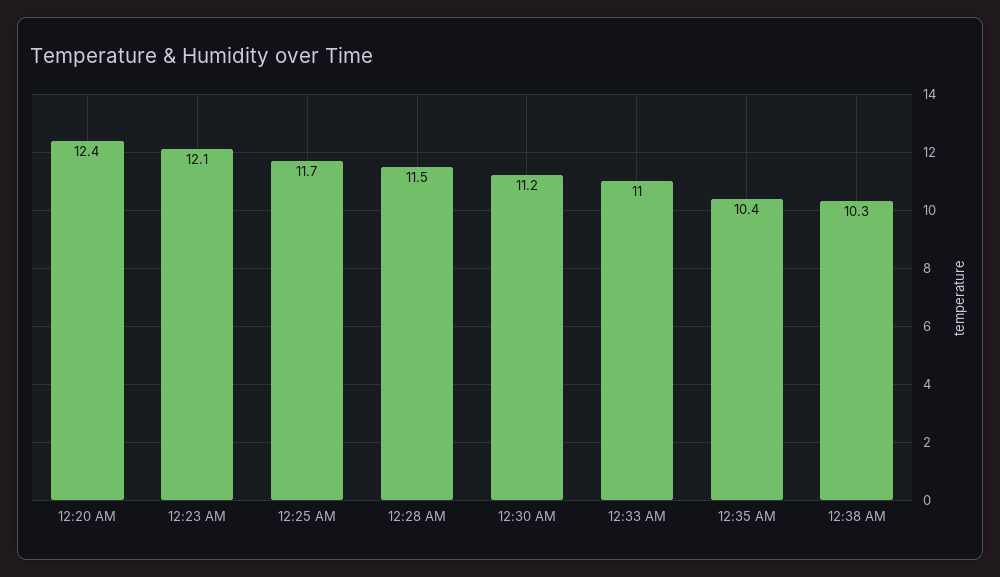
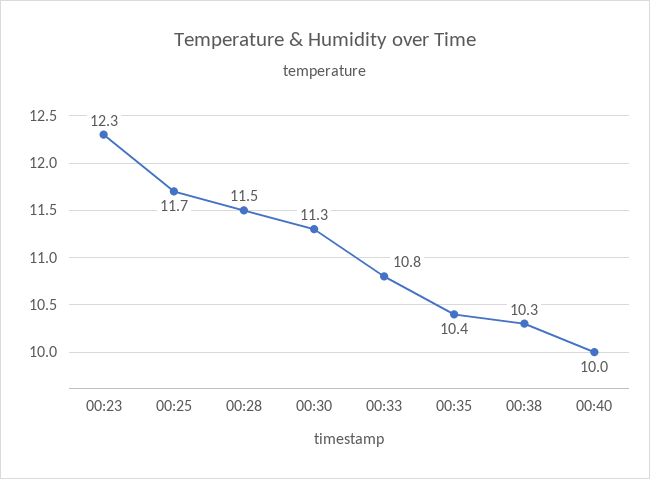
12:20 AM: 12.4 -> none
12:23 AM: 12.1 -> 12.3
12:30 AM: 11.2 -> 11.3
12:33 AM: 11 -> 10.8
00:40: none -> 10

